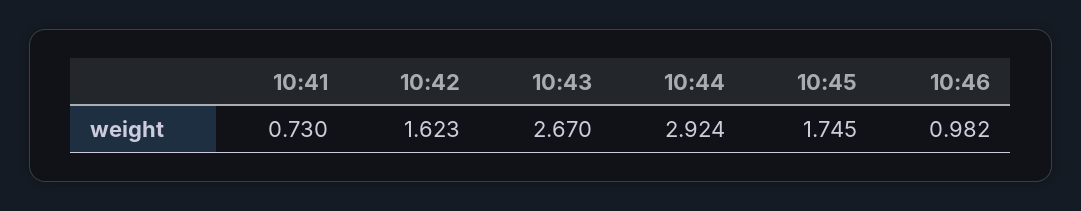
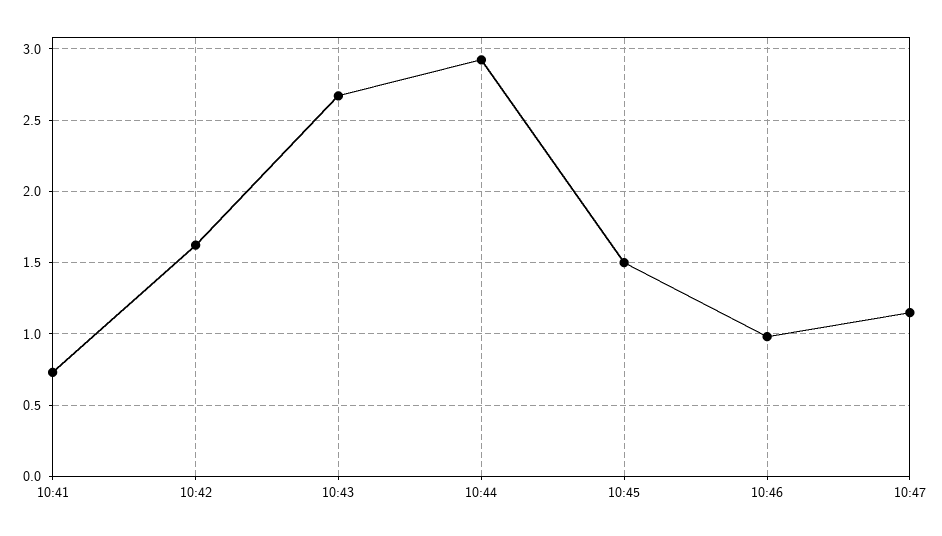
10:45: 1.745 -> 1.5
10:47: none -> 1.15

